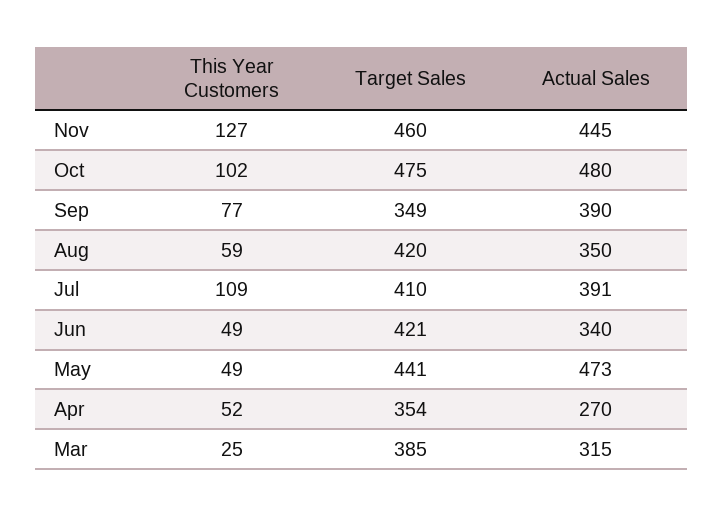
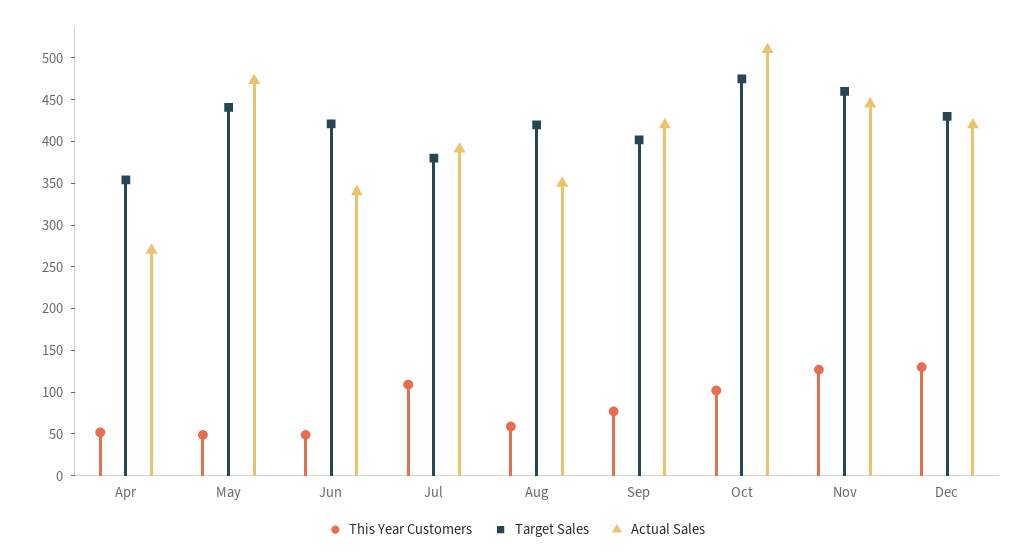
Actual Sales, Oct: 480 -> 510
Target Sales, Sep: 349 -> 400
Actual Sales, Sep: 390 -> 420
Target Sales, Jul: 410 -> 380
This Year Customers, Mar: 25 -> none
Target Sales, Mar: 385 -> none
Actual Sales, Mar: 315 -> none
This Year Customers, Dec: none -> 130
Target Sales, Dec: none -> 430
Actual Sales, Dec: none -> 420

